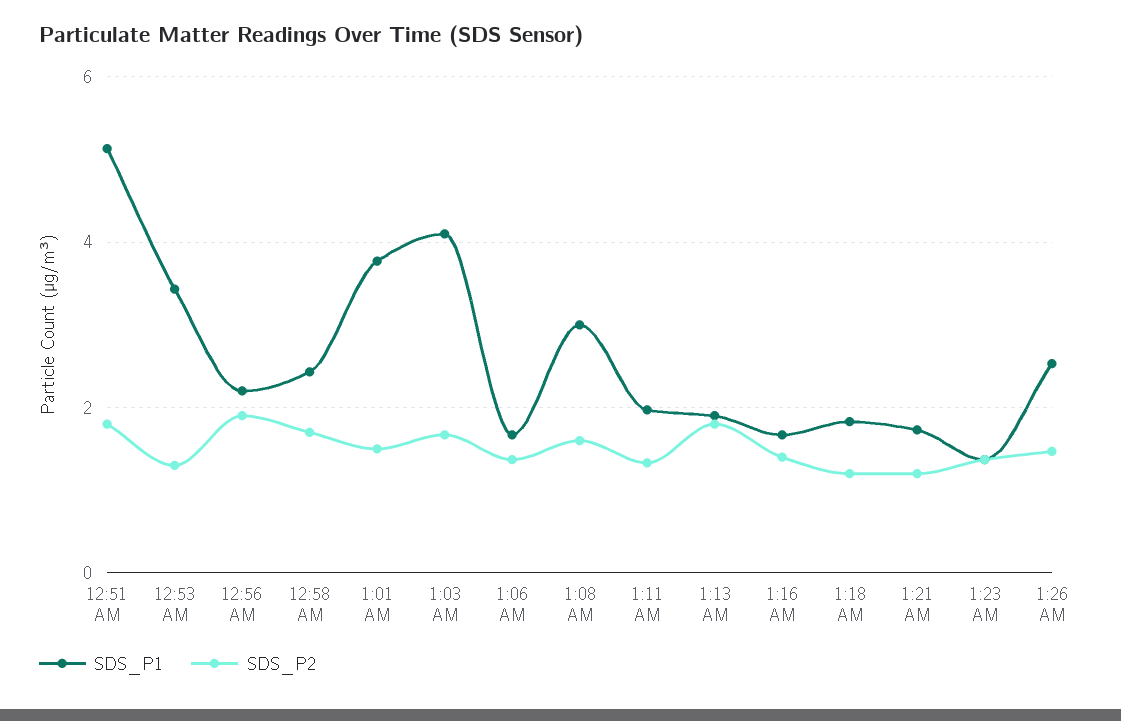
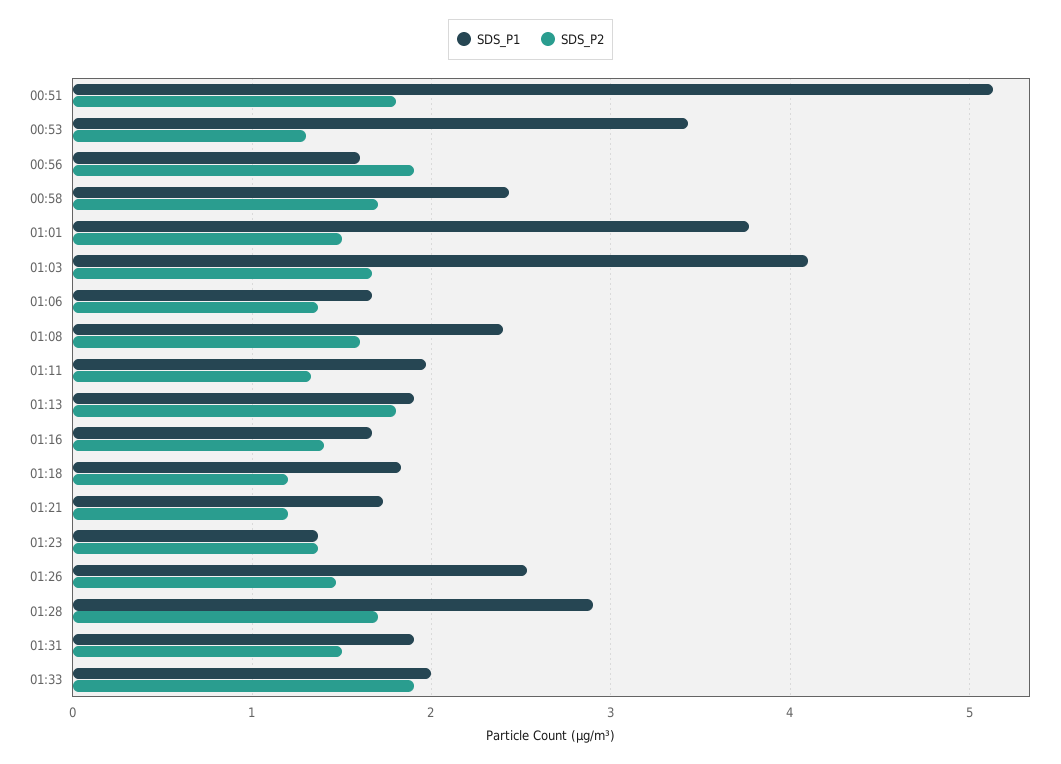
SDS_P1, 12:56 AM: 2.2 -> 1.6
SDS_P1, 1:08 AM: 3 -> 2.4
SDS_P1, 01:28: none -> 2.9
SDS_P2, 01:28: none -> 1.7
SDS_P1, 01:31: none -> 1.9
SDS_P2, 01:31: none -> 1.5
SDS_P1, 01:33: none -> 2
SDS_P2, 01:33: none -> 1.9

